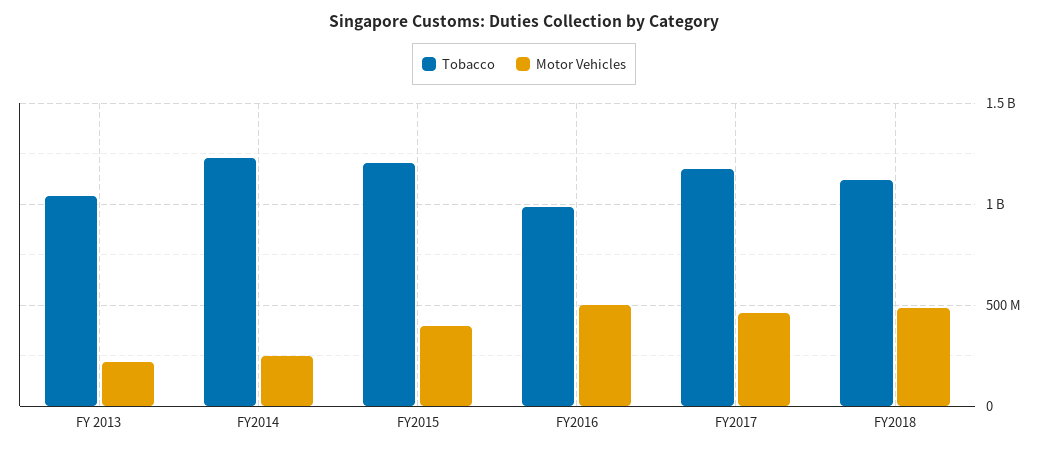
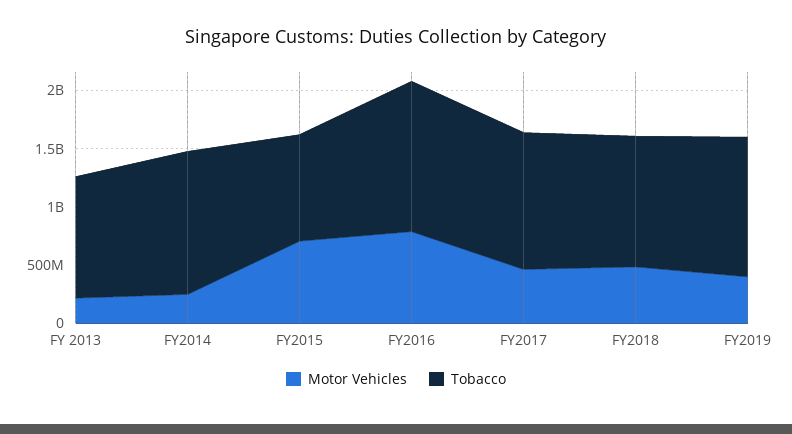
Tobacco, FY2015: 1200000000 -> 900000000
Motor Vehicles, FY2015: 400000000 -> 700000000
Tobacco, FY2016: 1000000000 -> 1300000000
Motor Vehicles, FY2016: 500000000 -> 800000000
Motor Vehicles, FY2019: none -> 400000000
Tobacco, FY2019: none -> 1200000000

